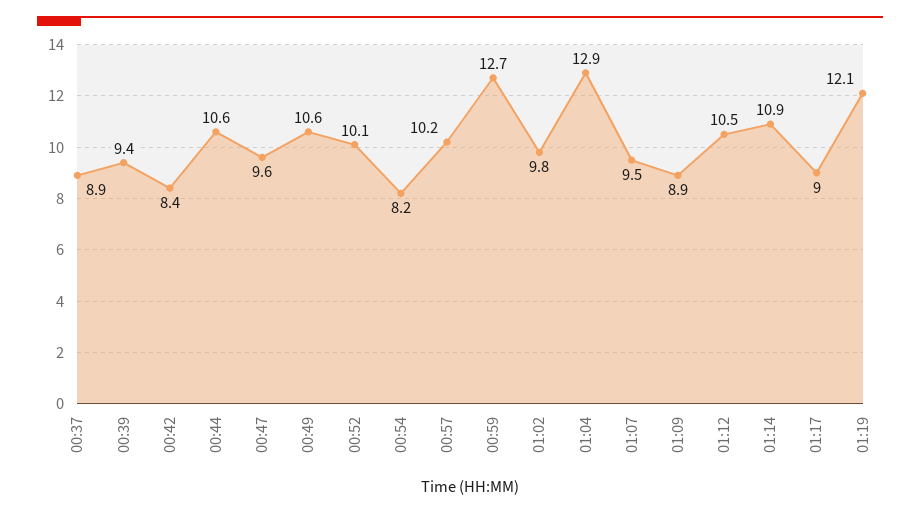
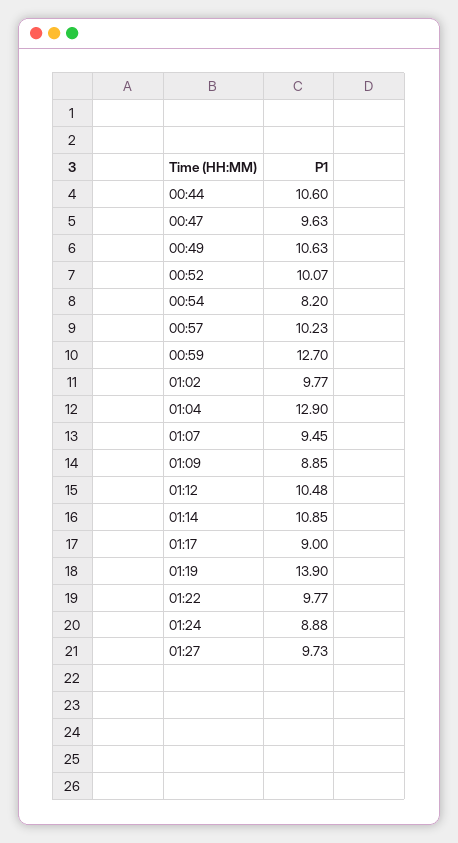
00:37: 8.9 -> none
00:39: 9.4 -> none
00:42: 8.4 -> none
01:19: 12.1 -> 13.9
01:22: none -> 9.77
01:24: none -> 8.88
01:27: none -> 9.73

